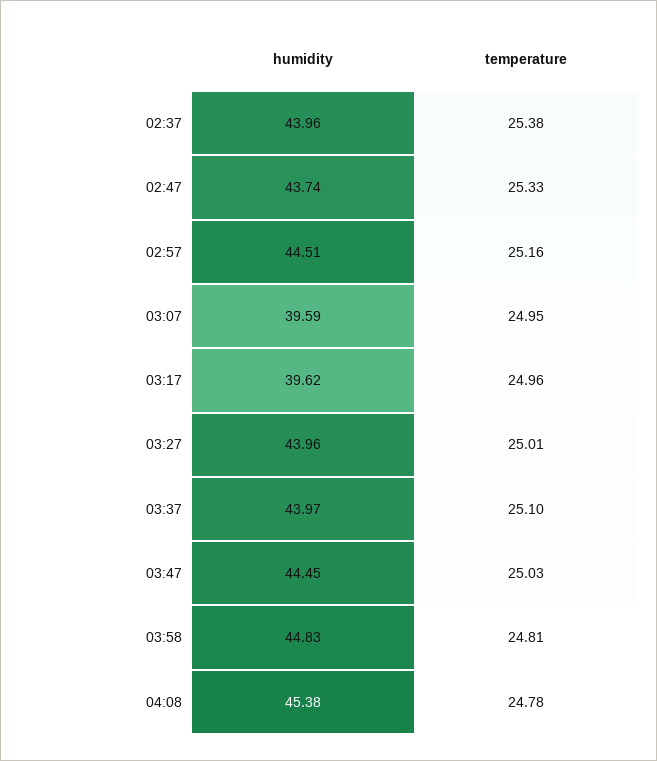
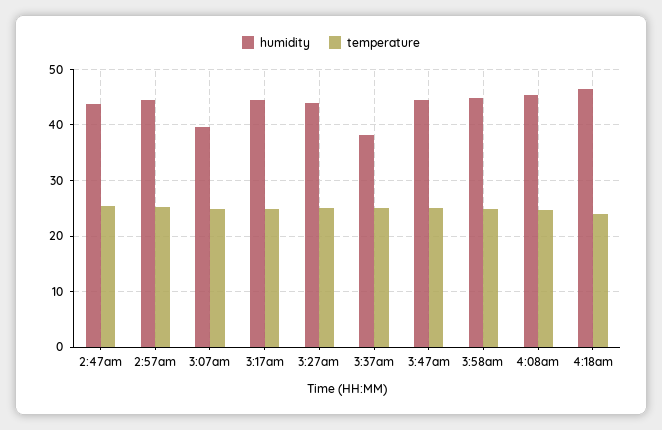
humidity, 02:37: 43.96 -> none
temperature, 02:37: 25.38 -> none
humidity, 03:17: 39.62 -> 44
humidity, 03:37: 43.97 -> 38
humidity, 4:18am: none -> 46
temperature, 4:18am: none -> 24

